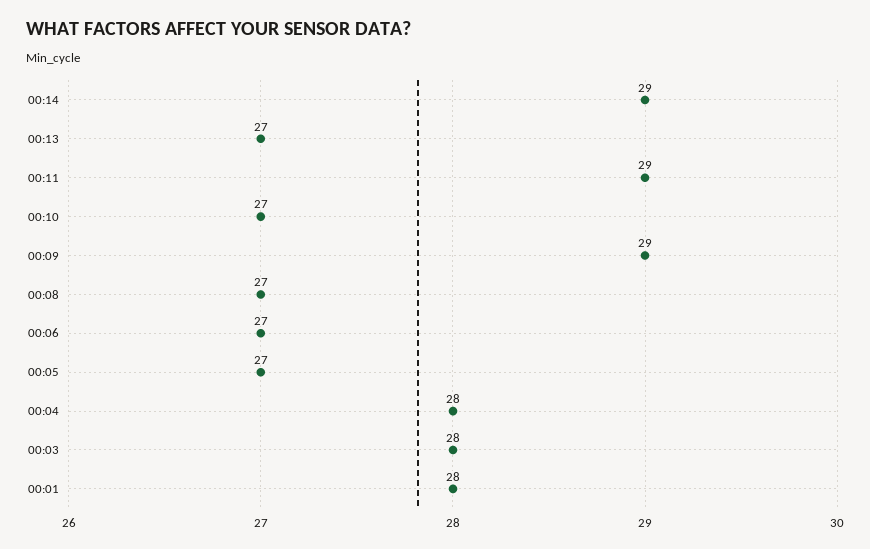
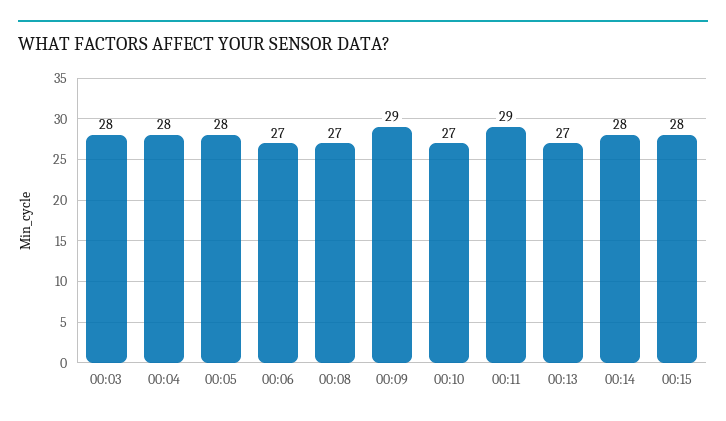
00:14: 29 -> 28
00:05: 27 -> 28
00:01: 28 -> none
00:15: none -> 28

